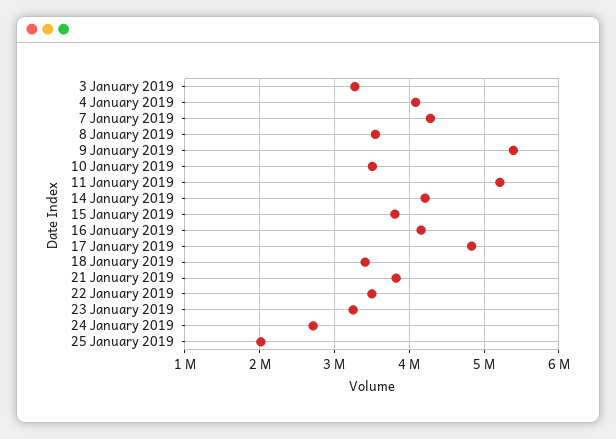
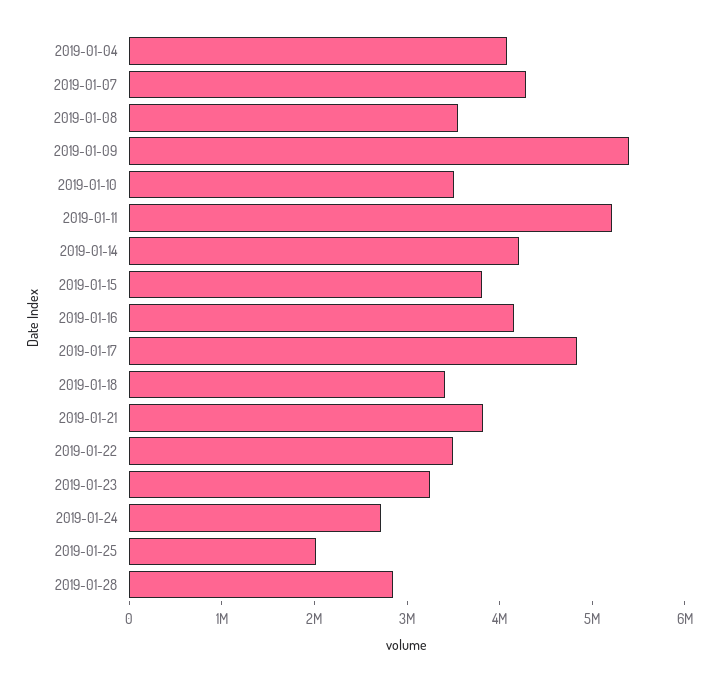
3 January 2019: 3300000 -> none
2019-01-28: none -> 2800000

